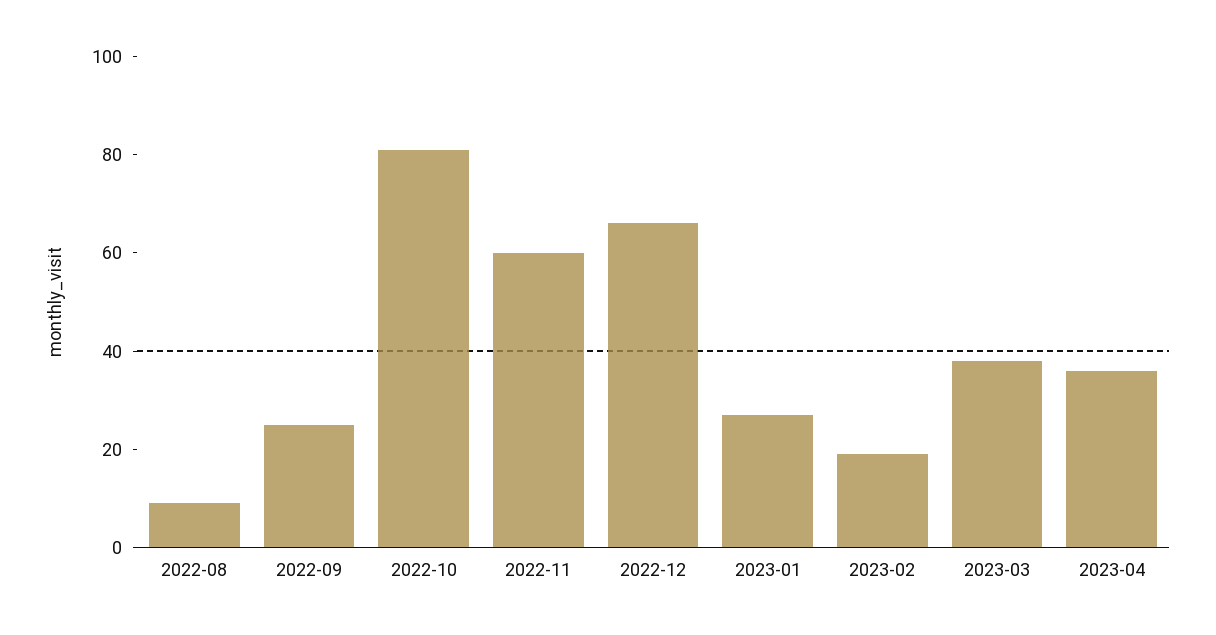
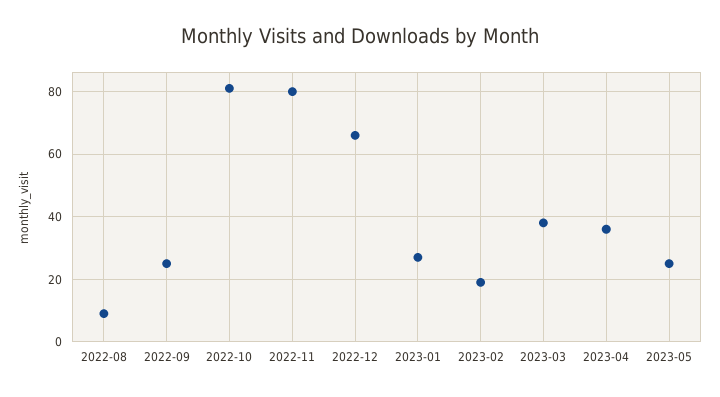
2022-11: 60 -> 80
2023-05: none -> 25

